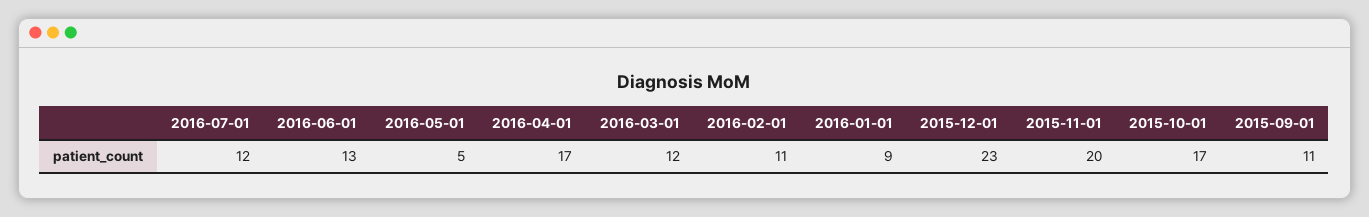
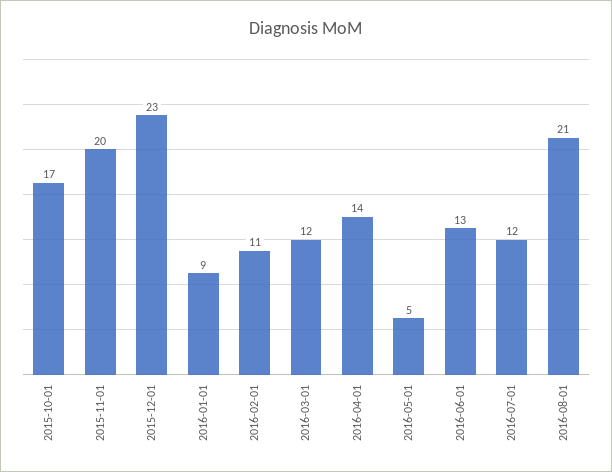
2016-04-01: 17 -> 14
2015-09-01: 11 -> none
2016-08-01: none -> 21

